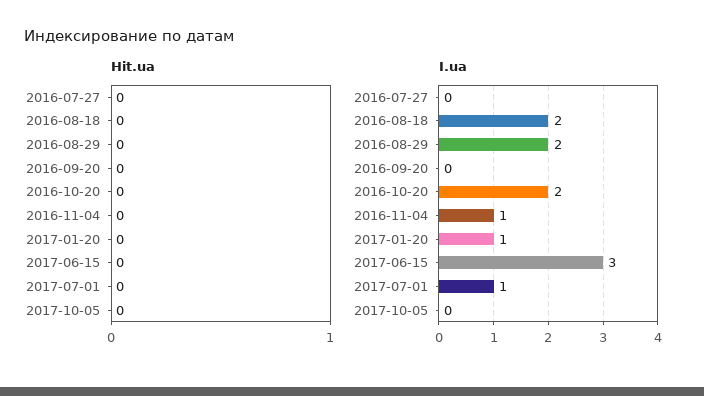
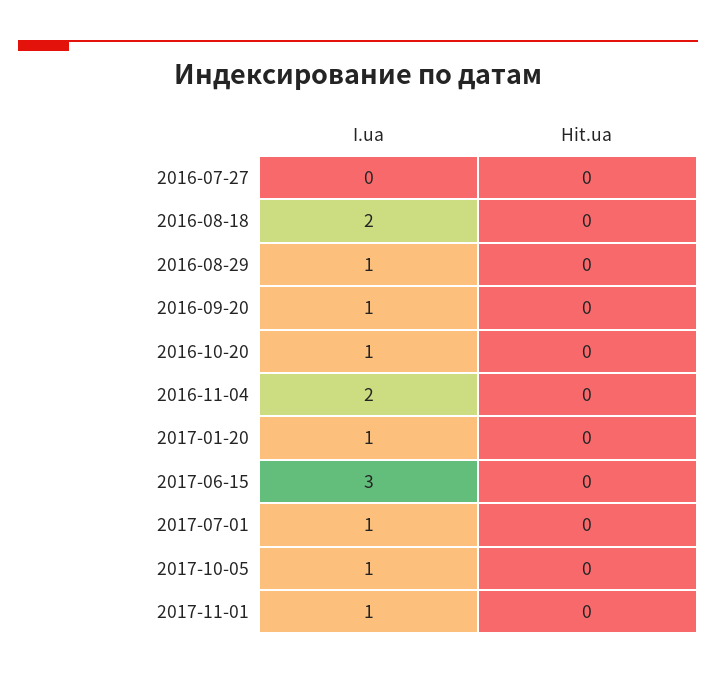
I.ua, 2016-08-29: 2 -> 1
I.ua, 2016-09-20: 0 -> 1
I.ua, 2016-10-20: 2 -> 1
I.ua, 2016-11-04: 1 -> 2
I.ua, 2017-10-05: 0 -> 1
I.ua, 2017-11-01: none -> 1
Hit.ua, 2017-11-01: none -> 0

